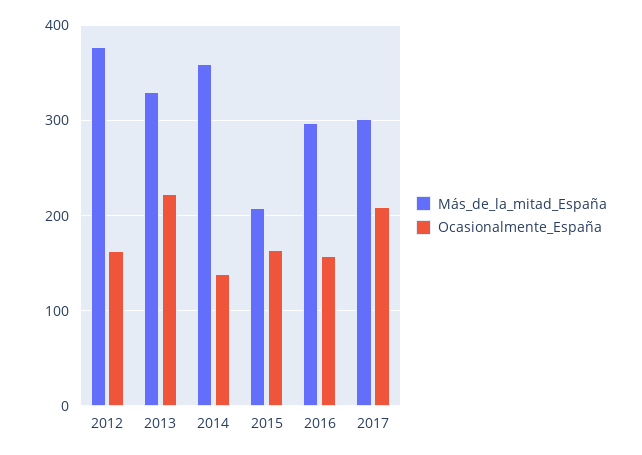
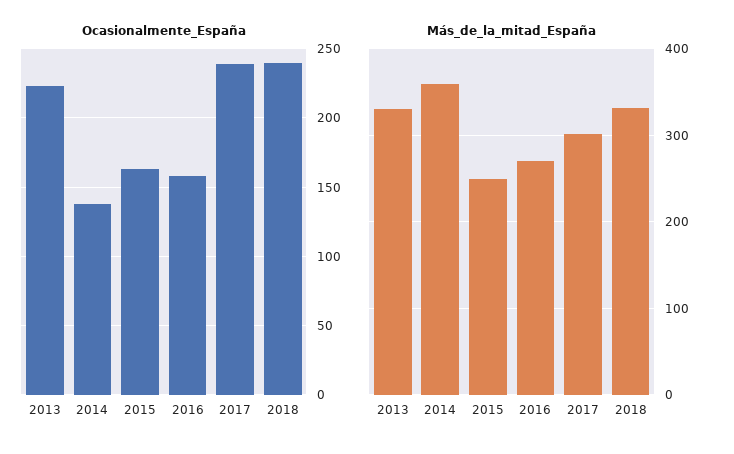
Más_de_la_mitad_España, 2012: 380 -> none
Ocasionalmente_España, 2012: 160 -> none
Más_de_la_mitad_España, 2015: 210 -> 250
Más_de_la_mitad_España, 2016: 300 -> 270
Ocasionalmente_España, 2017: 210 -> 240
Ocasionalmente_España, 2018: none -> 240
Más_de_la_mitad_España, 2018: none -> 330

